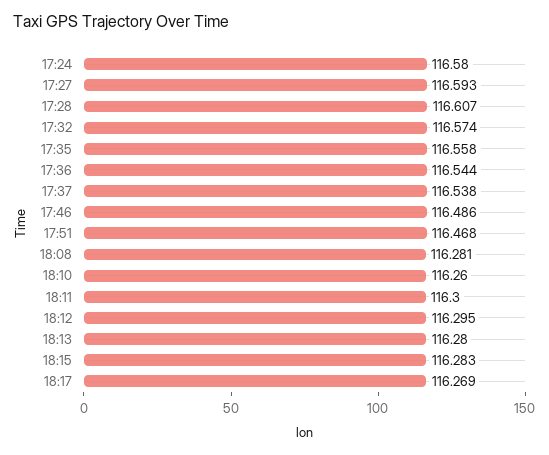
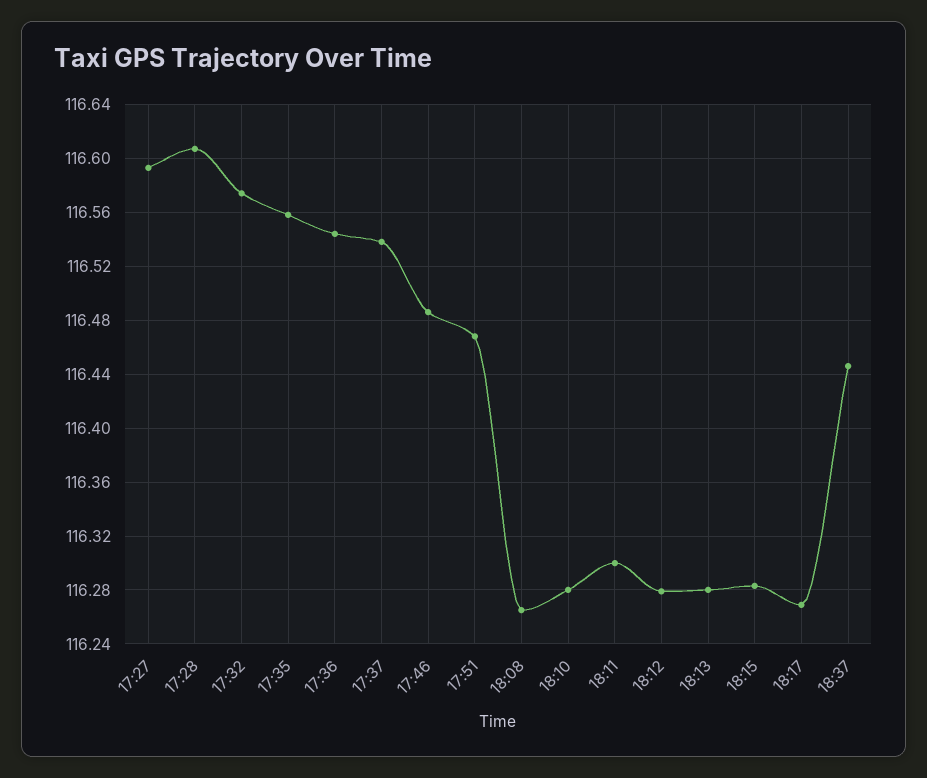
17:24: 116.58 -> none
18:08: 116.281 -> 116.265
18:10: 116.26 -> 116.28
18:12: 116.295 -> 116.28
18:37: none -> 116.445

